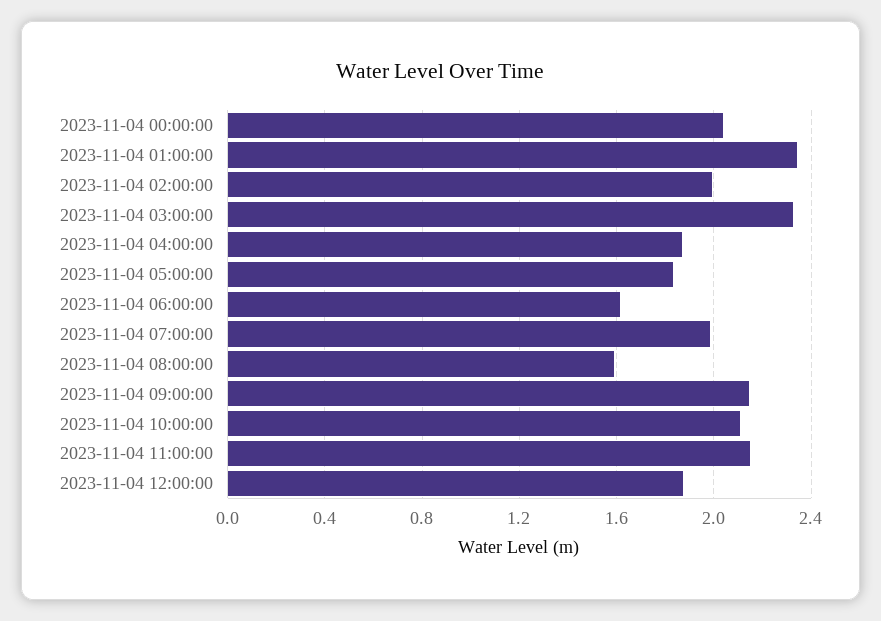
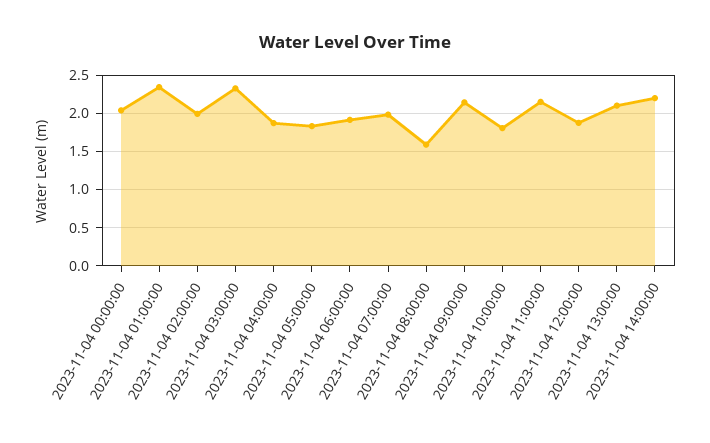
2023-11-04 06:00:00: 1.6 -> 1.9
2023-11-04 10:00:00: 2.1 -> 1.8
2023-11-04 13:00:00: none -> 2.1
2023-11-04 14:00:00: none -> 2.2

